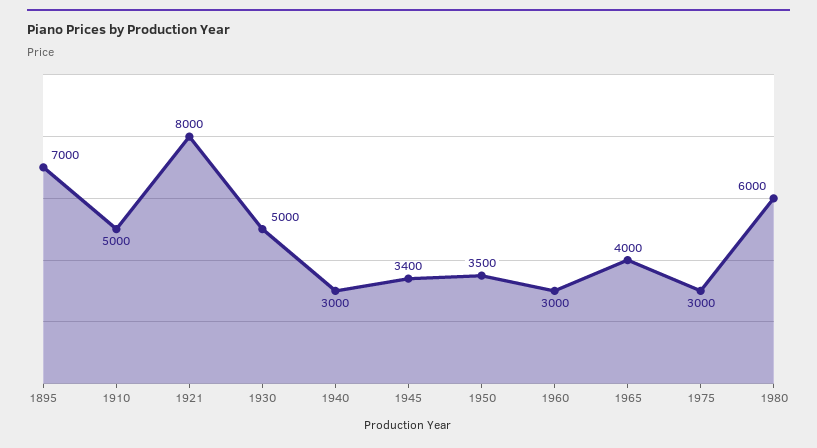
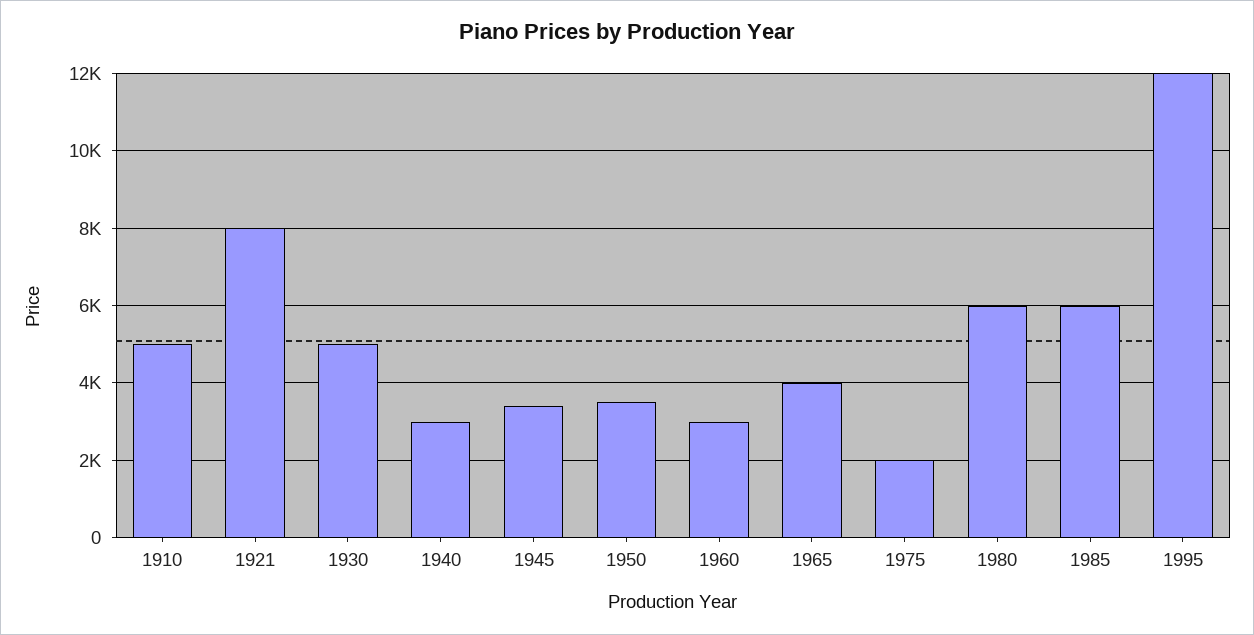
1895: 7000 -> none
1975: 3000 -> 2000
1985: none -> 6000
1995: none -> 12000

